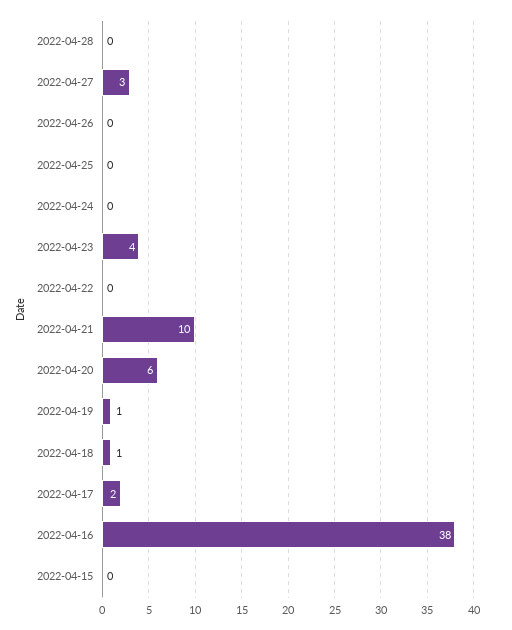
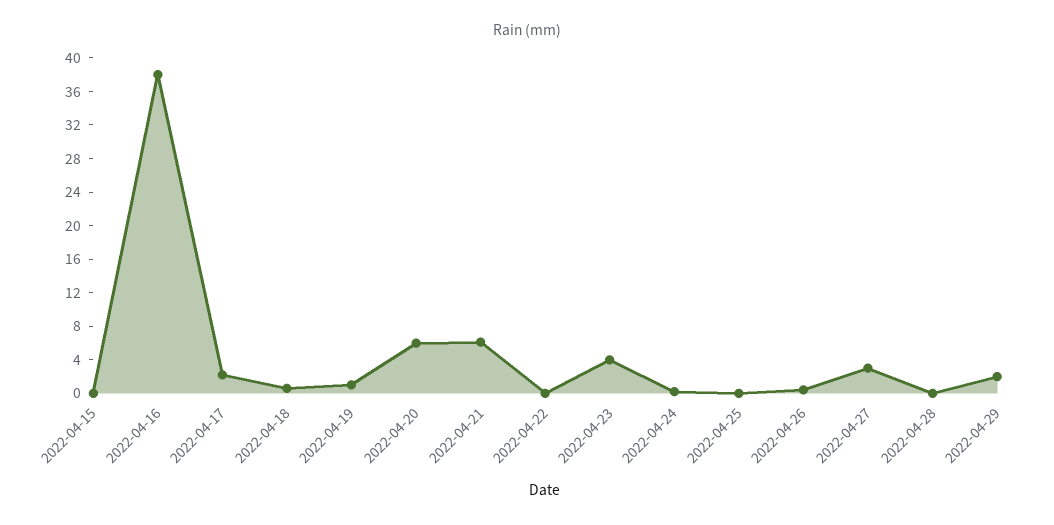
2022-04-21: 10 -> 6
2022-04-29: none -> 2

